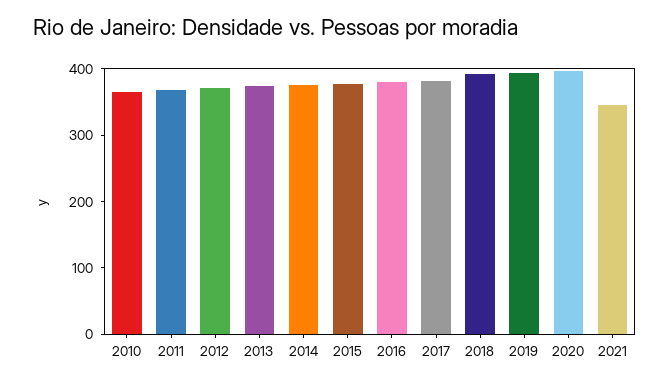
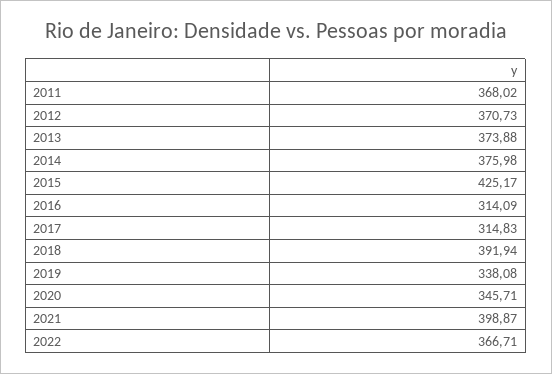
2010: 360 -> none
2015: 380 -> 425.17
2016: 380 -> 314.09
2017: 380 -> 314.83
2019: 400 -> 338.08
2020: 400 -> 345.71
2021: 340 -> 398.87
2022: none -> 366.71

